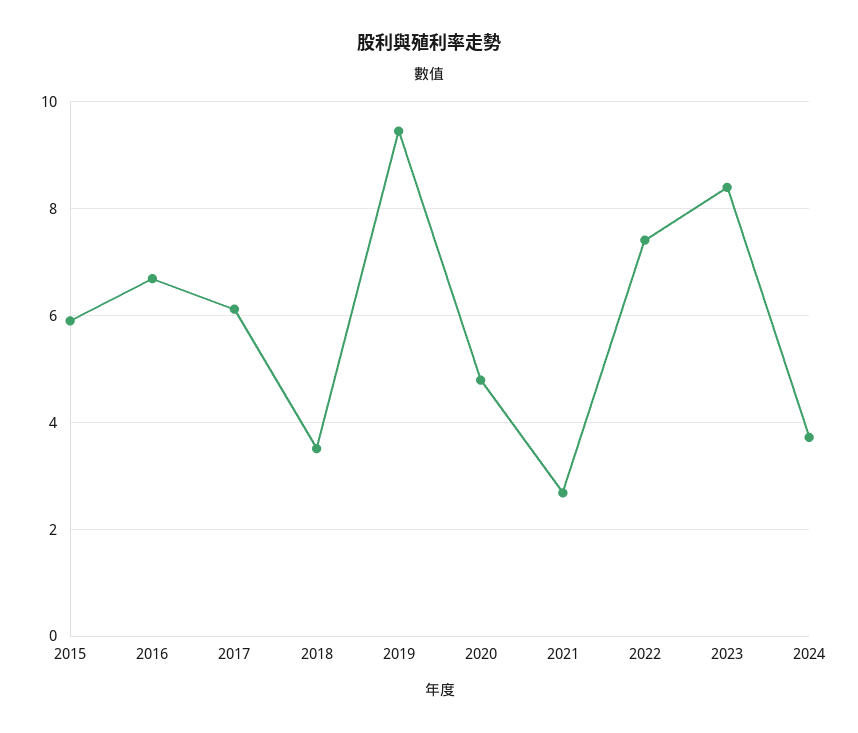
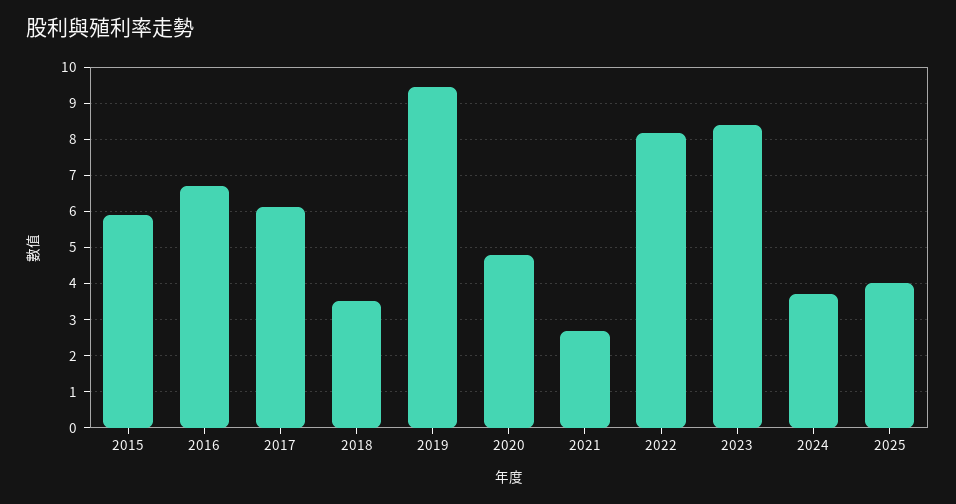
2022: 7.4 -> 8.2
2025: none -> 4

